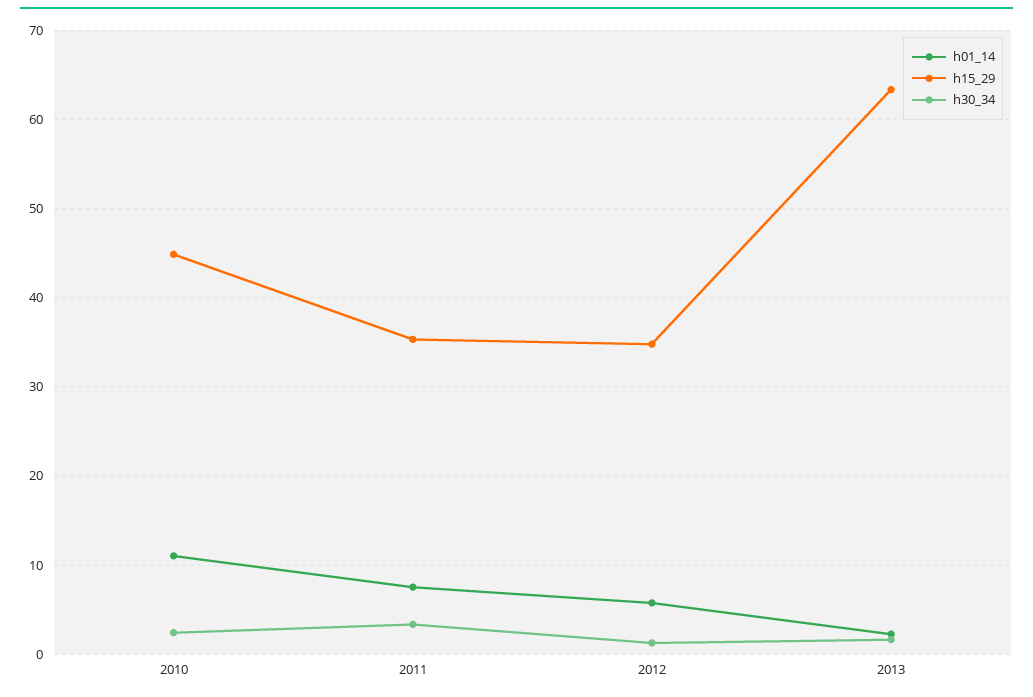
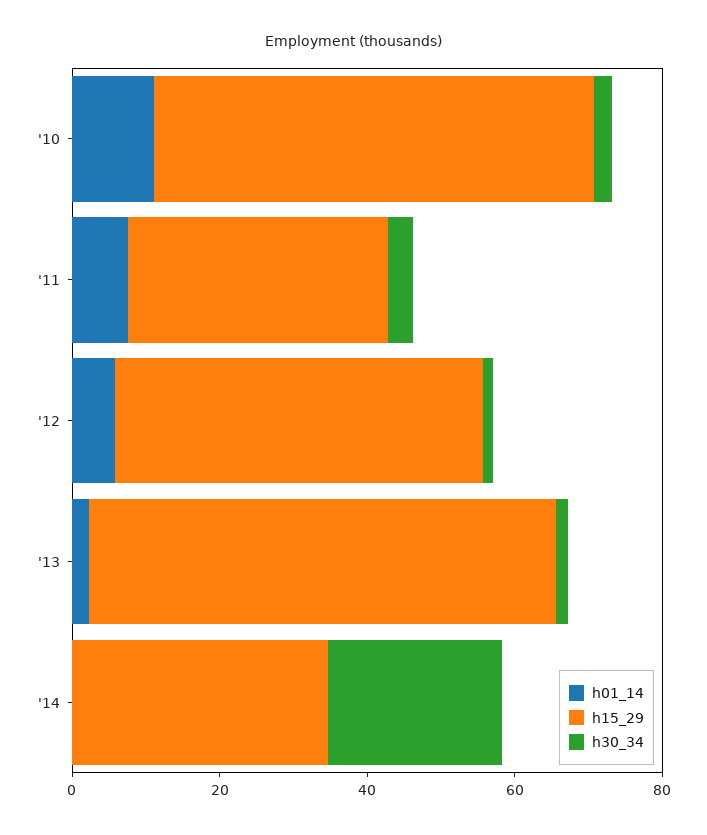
h15_29, 2010: 45 -> 60
h15_29, 2012: 35 -> 50
h01_14, '14: none -> 0
h15_29, '14: none -> 35
h30_34, '14: none -> 25

